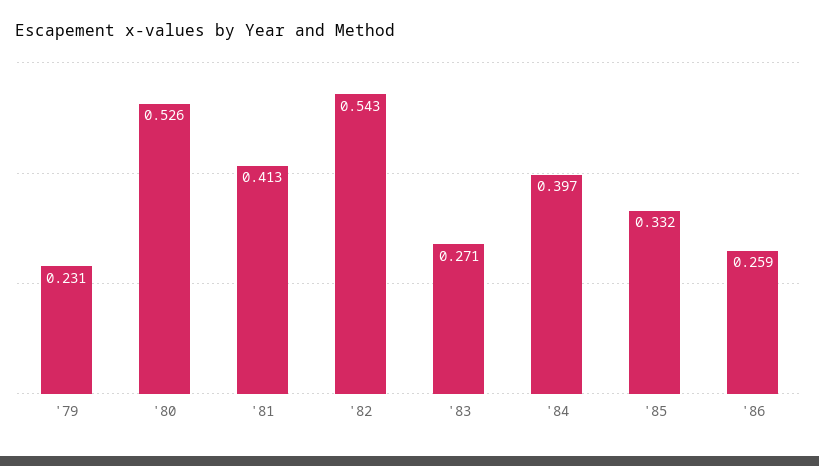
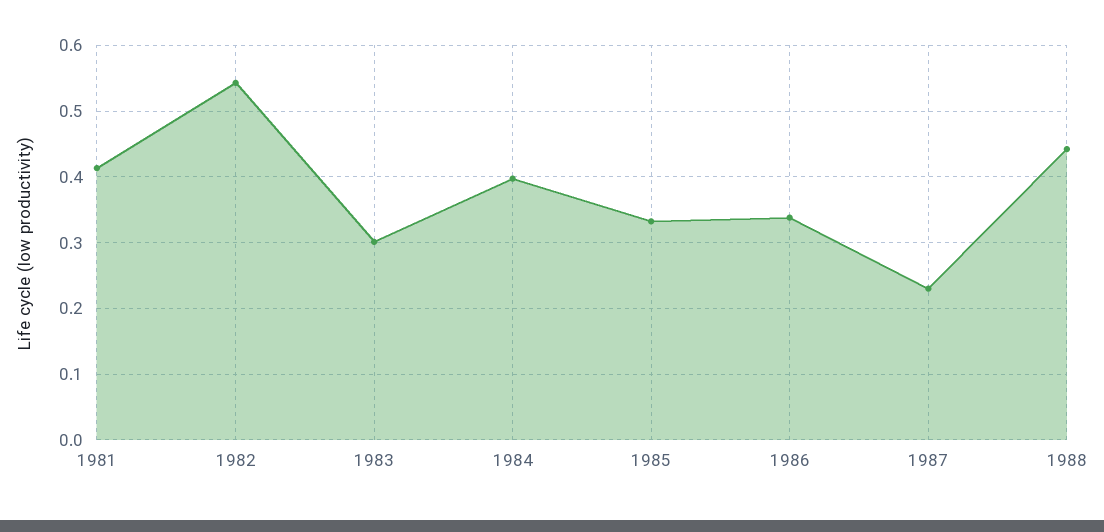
'79: 0.231 -> none
'80: 0.526 -> none
'83: 0.271 -> 0.3
'86: 0.259 -> 0.34
1987: none -> 0.23
1988: none -> 0.44

